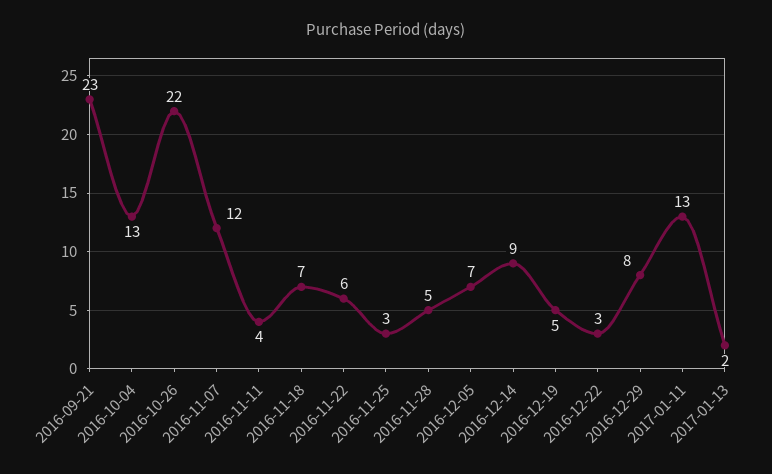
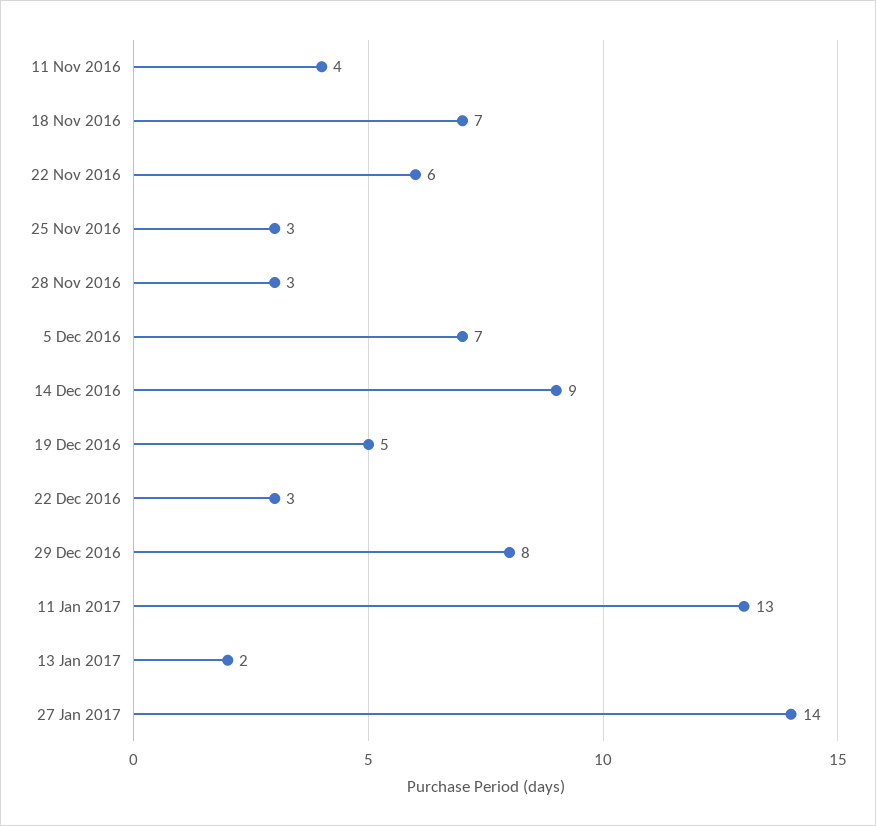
2016-09-21: 23 -> none
2016-10-04: 13 -> none
2016-10-26: 22 -> none
2016-11-07: 12 -> none
2016-11-28: 5 -> 3
27 Jan 2017: none -> 14

